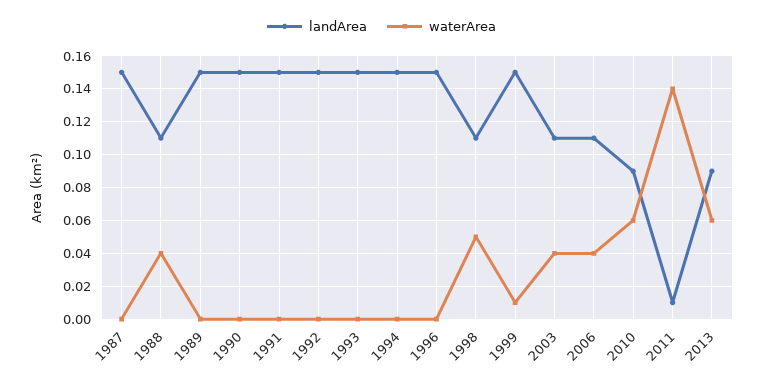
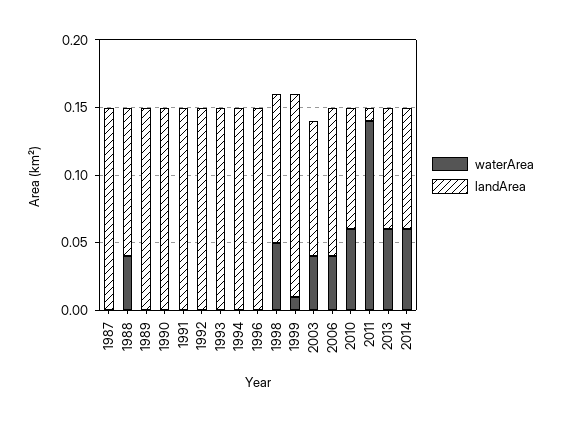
landArea, 2003: 0.11 -> 0.1
waterArea, 2014: none -> 0.06
landArea, 2014: none -> 0.09

